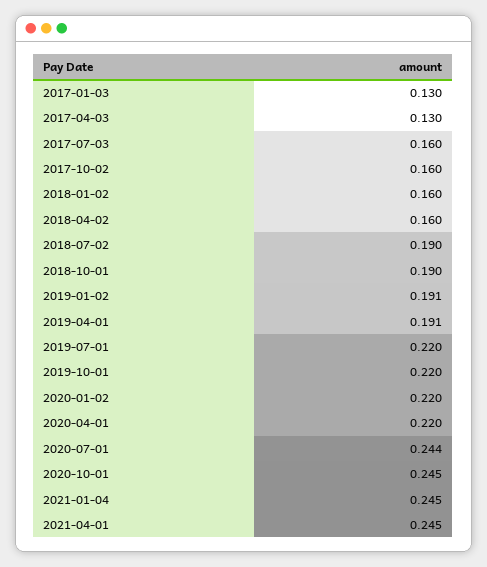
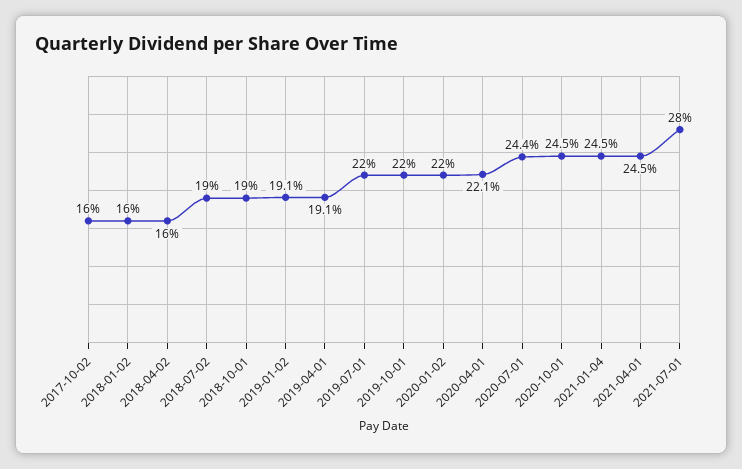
2017-01-03: 0.13 -> none
2017-04-03: 0.13 -> none
2017-07-03: 0.16 -> none
2020-04-01: 0.22 -> 0.221
2021-07-01: none -> 0.28

